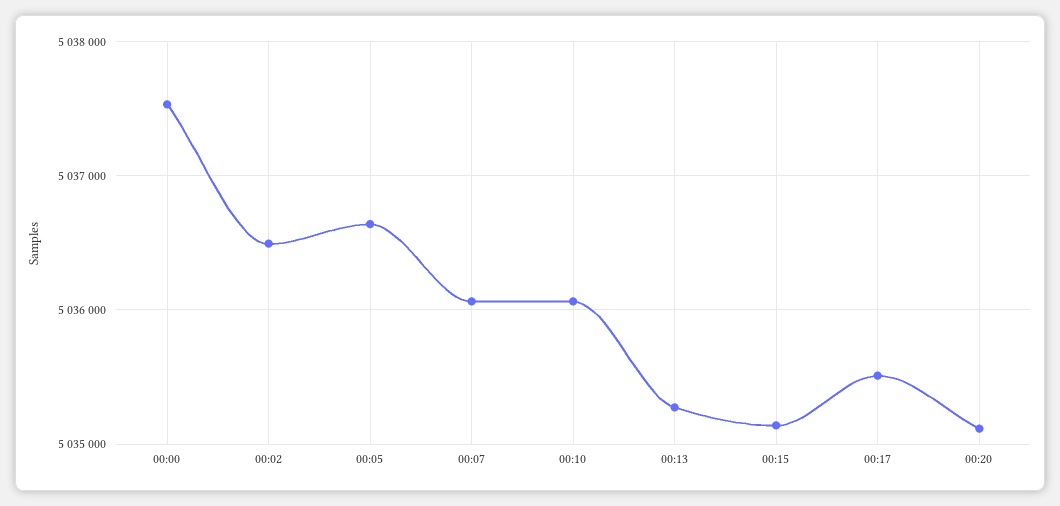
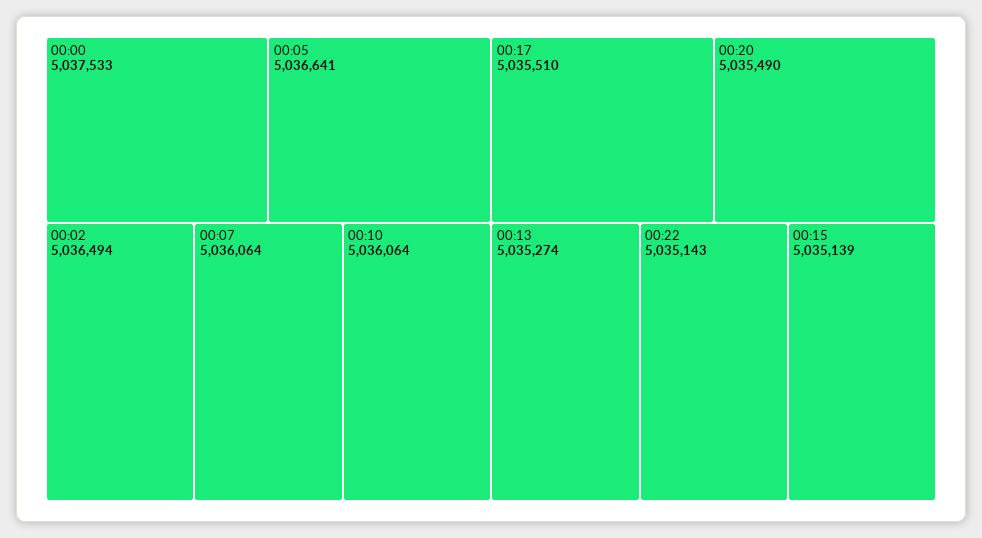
00:20: 5035100 -> 5035490
00:22: none -> 5035143

